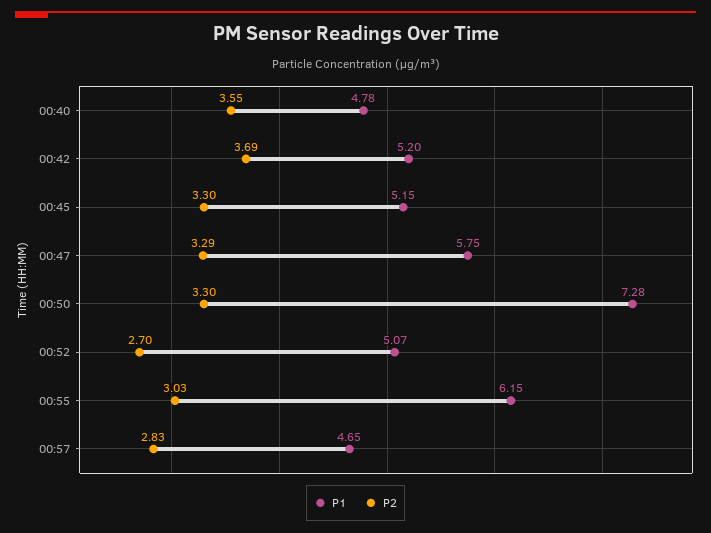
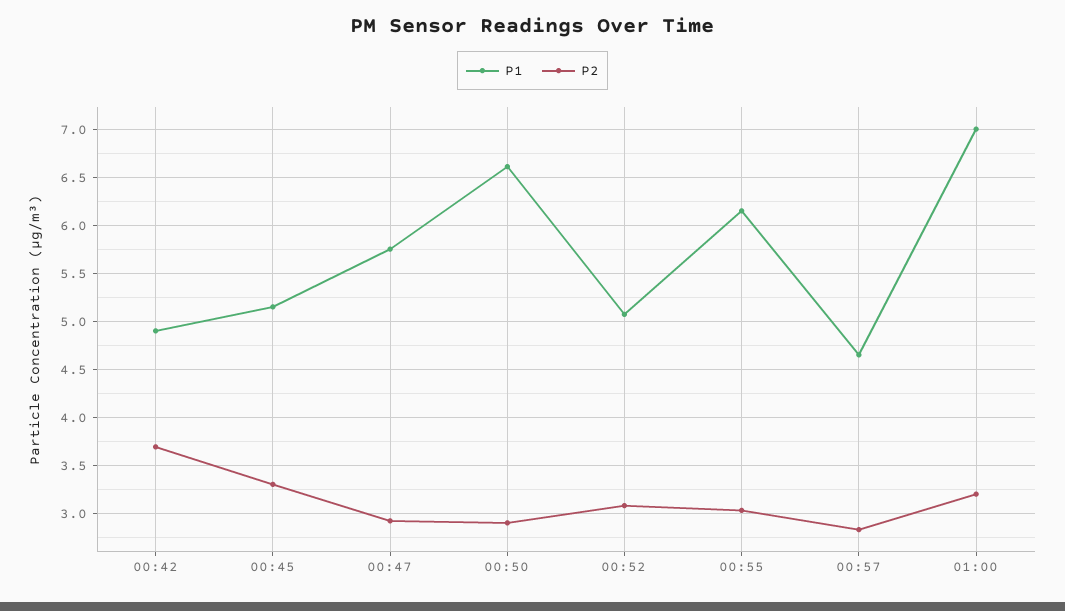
P1, 00:40: 4.78 -> none
P2, 00:40: 3.55 -> none
P1, 00:42: 5.2 -> 4.9
P2, 00:47: 3.29 -> 2.9
P1, 00:50: 7.28 -> 6.6
P2, 00:50: 3.3 -> 2.9
P2, 00:52: 2.7 -> 3.1
P1, 01:00: none -> 7
P2, 01:00: none -> 3.2

